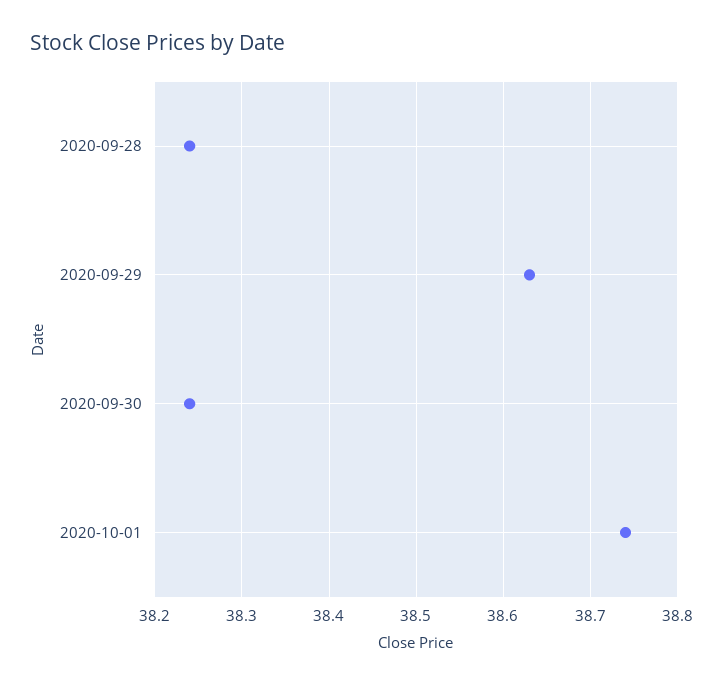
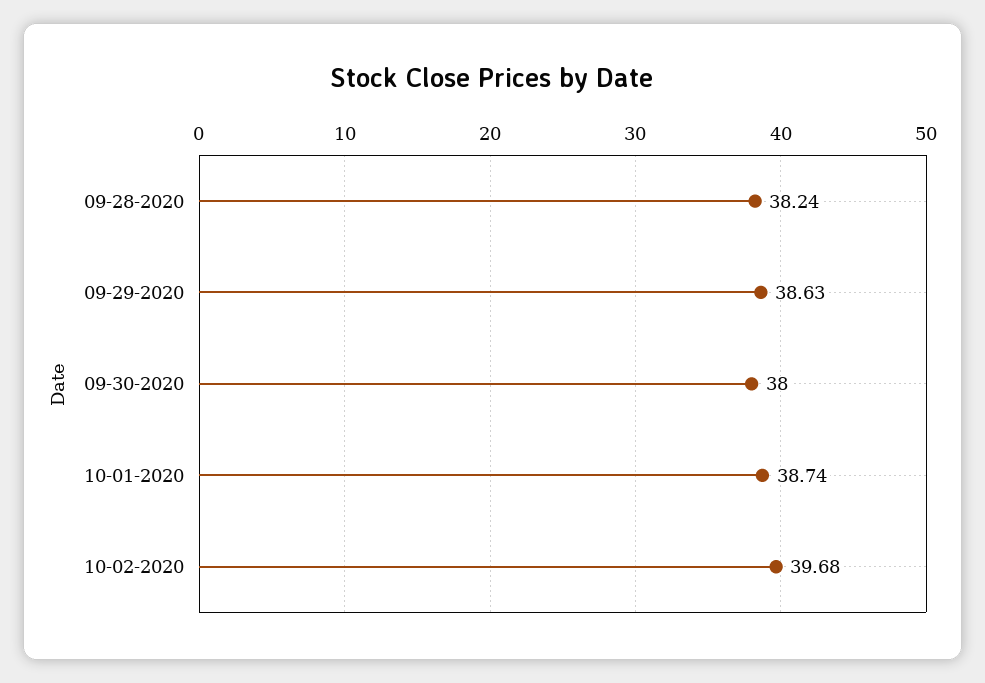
2020-09-30: 38.24 -> 38
10-02-2020: none -> 39.68

